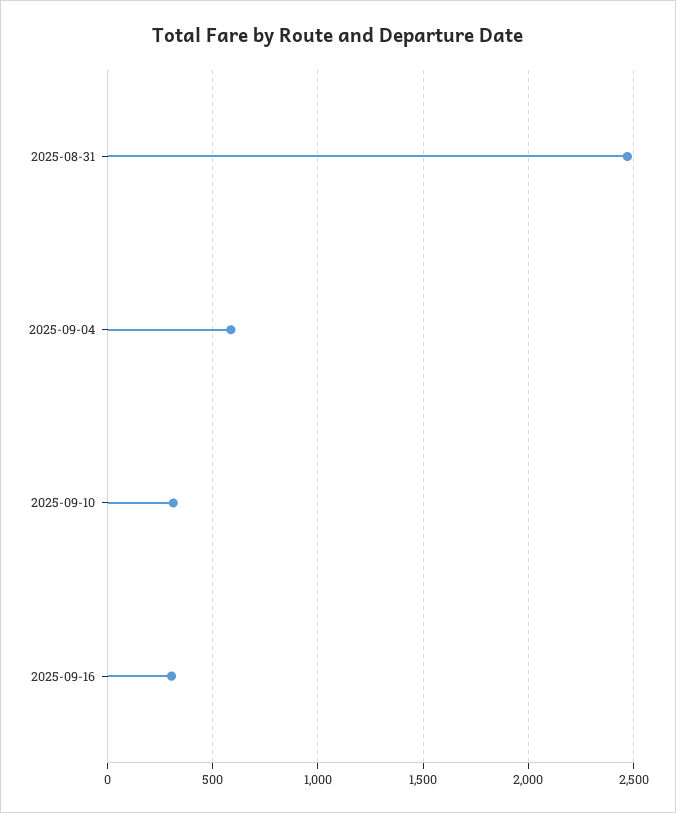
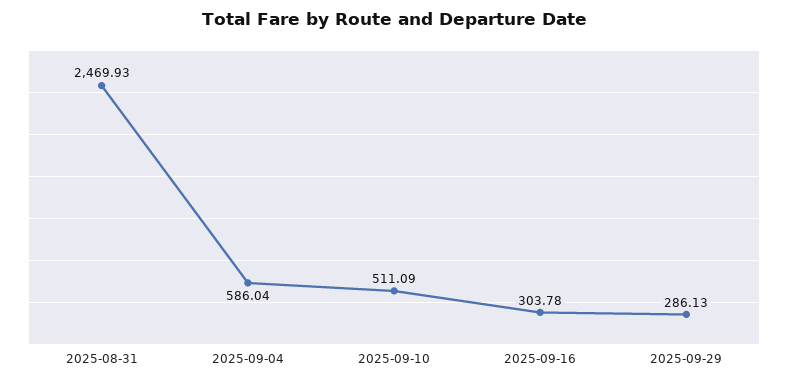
2025-09-10: 300 -> 511.09
2025-09-29: none -> 286.13

